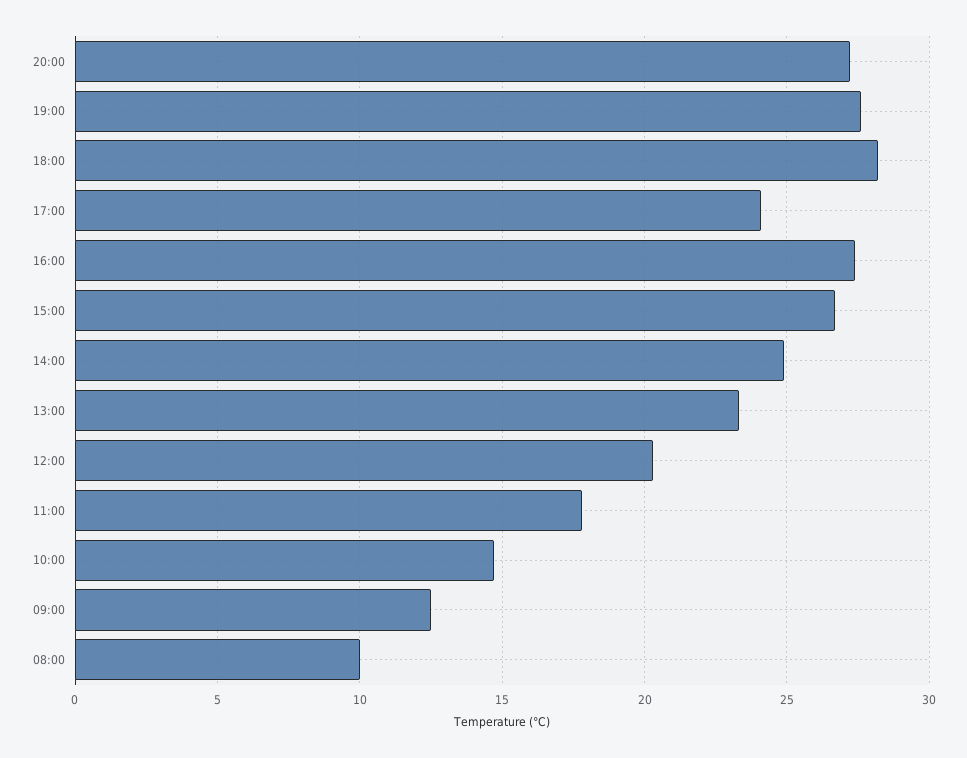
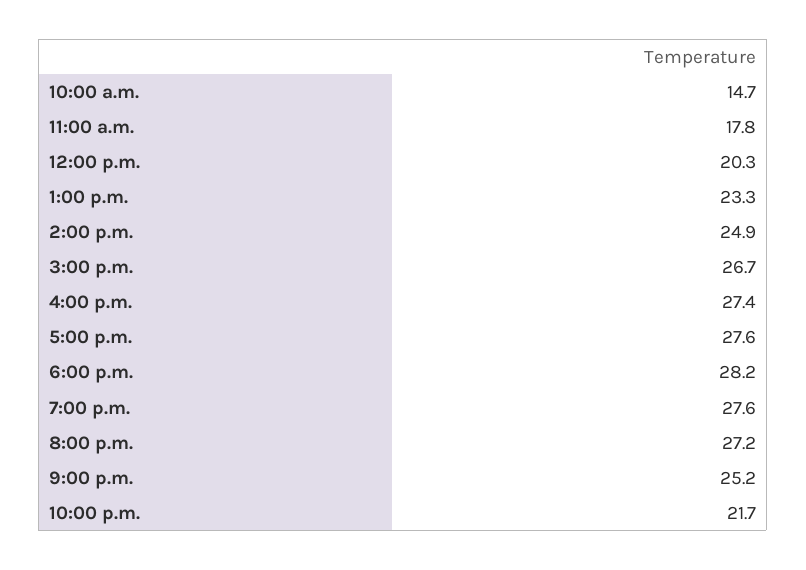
17:00: 24 -> 27.6
09:00: 12.5 -> none
08:00: 10 -> none
9:00 p.m.: none -> 25.2
10:00 p.m.: none -> 21.7

